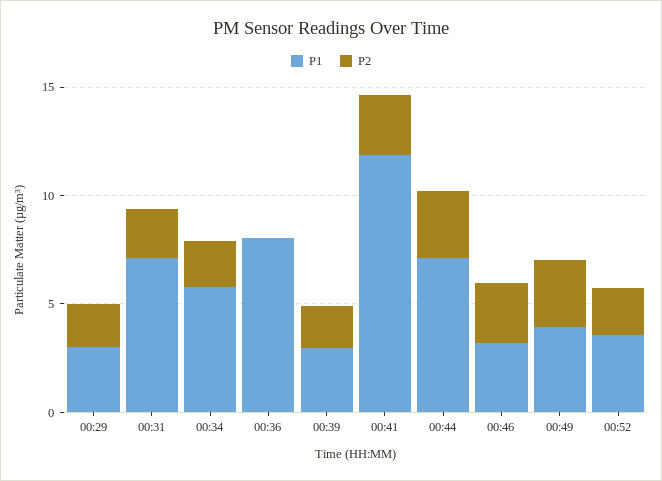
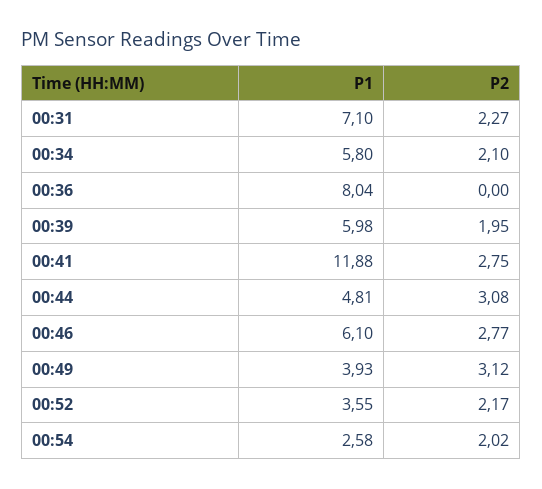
P1, 00:29: 3 -> none
P2, 00:29: 2 -> none
P1, 00:39: 3 -> 5.98
P1, 00:44: 7 -> 4.81
P1, 00:46: 3 -> 6.1
P1, 00:54: none -> 2.58
P2, 00:54: none -> 2.02

